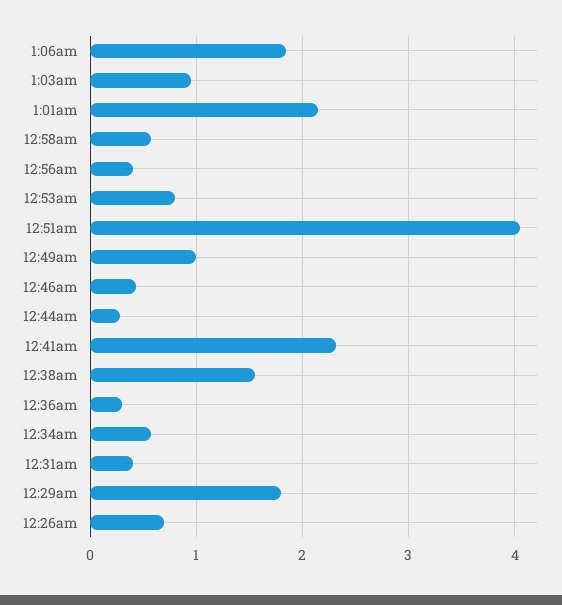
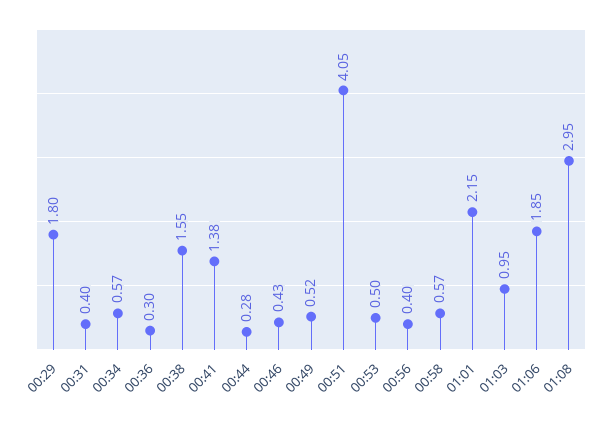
12:53am: 0.8 -> 0.5
12:49am: 1 -> 0.52
12:41am: 2.3 -> 1.38
12:26am: 0.7 -> none
01:08: none -> 2.95

